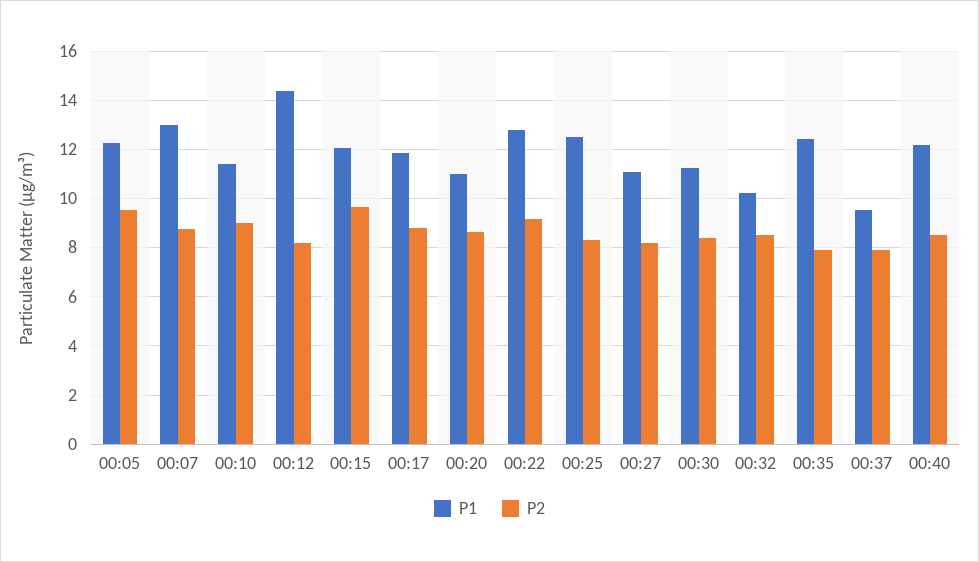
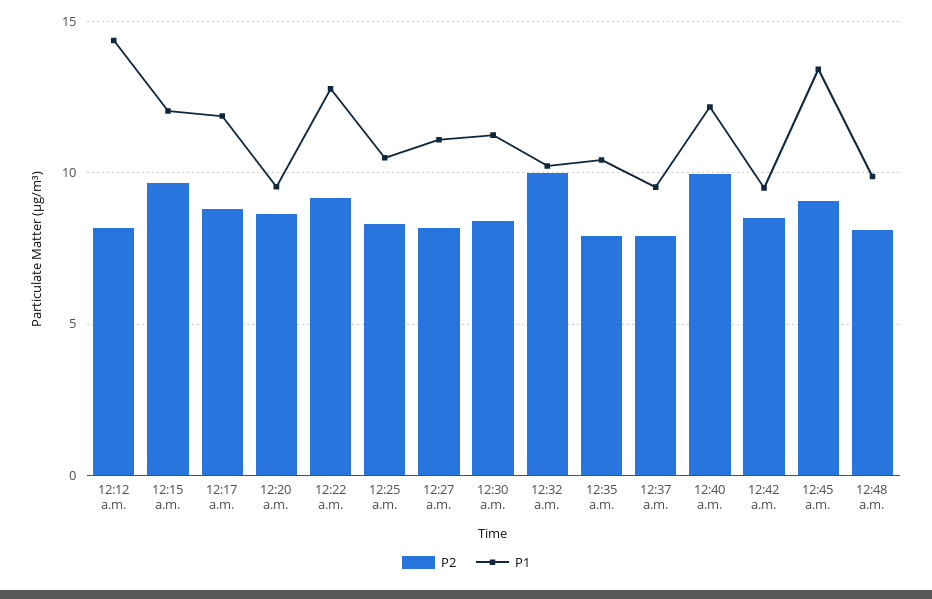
P1, 00:05: 12.25 -> none
P2, 00:05: 9.5 -> none
P1, 00:07: 13 -> none
P2, 00:07: 8.75 -> none
P1, 00:10: 11.5 -> none
P2, 00:10: 9 -> none
P1, 00:20: 11 -> 9.5
P1, 00:25: 12.5 -> 10.5
P2, 00:32: 8.5 -> 10
P1, 00:35: 12.5 -> 10.5
P2, 00:40: 8.5 -> 10
P2, 12:42 a.m.: none -> 8.5
P1, 12:42 a.m.: none -> 9.5
P2, 12:45 a.m.: none -> 9
P1, 12:45 a.m.: none -> 13.5
P2, 12:48 a.m.: none -> 8
P1, 12:48 a.m.: none -> 10

